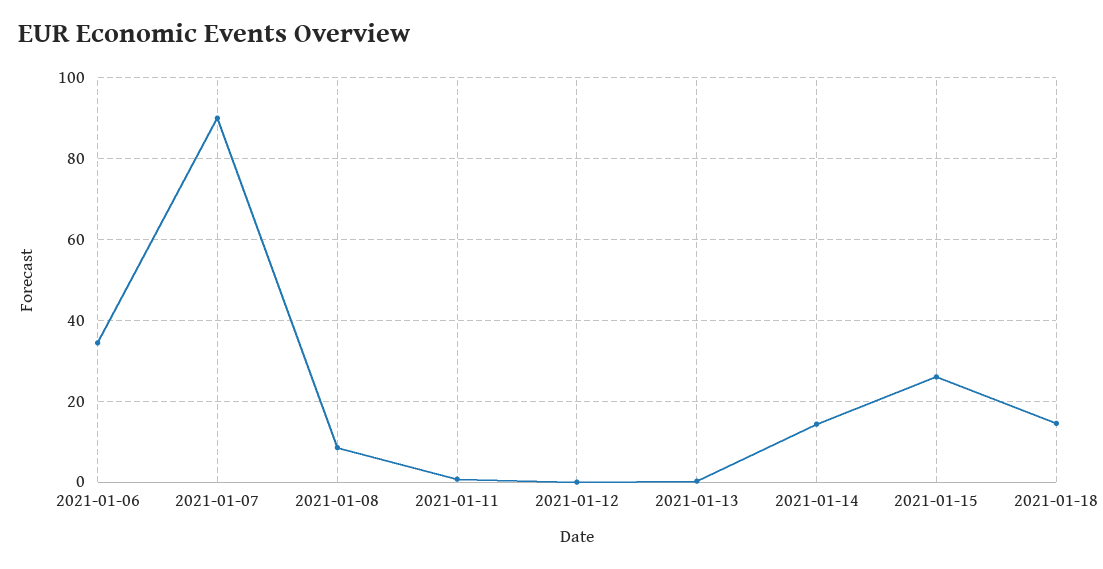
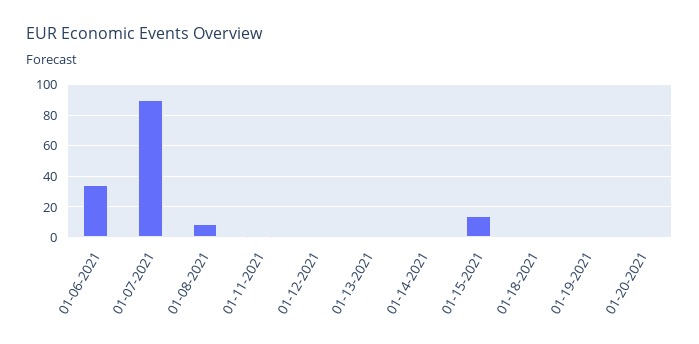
2021-01-14: 14 -> 0
2021-01-15: 26 -> 15
2021-01-18: 14 -> 0
01-19-2021: none -> 0
01-20-2021: none -> 0

